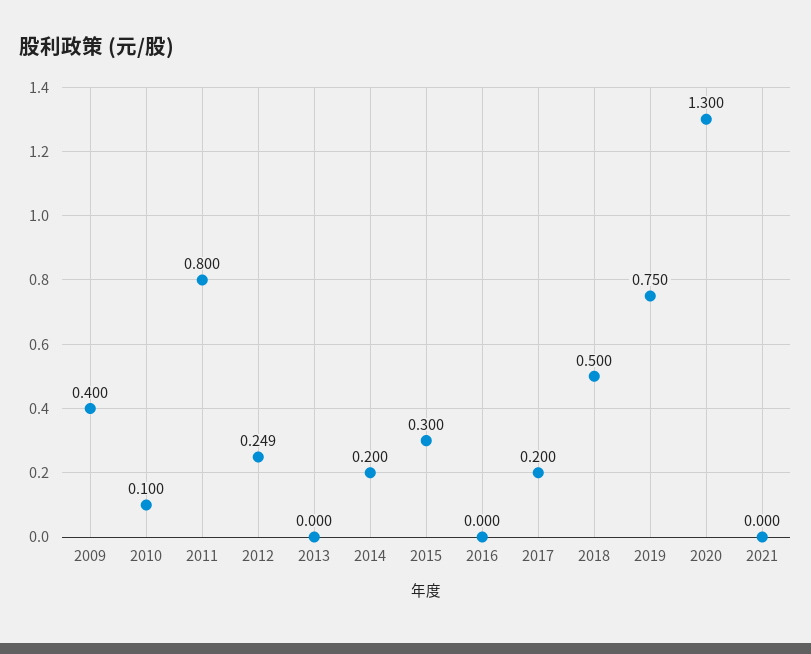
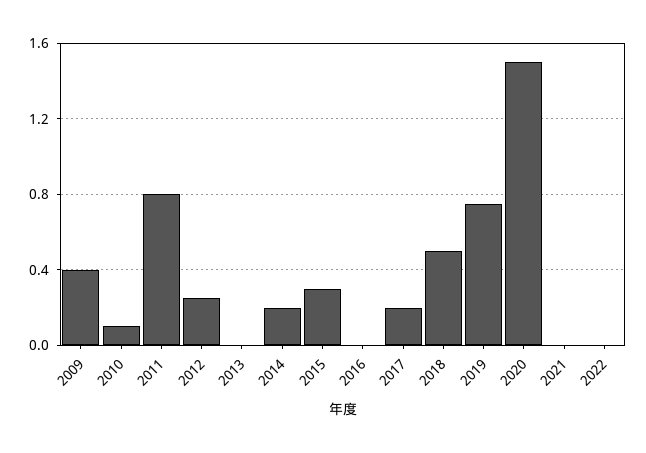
2020: 1.3 -> 1.5
2022: none -> 0

